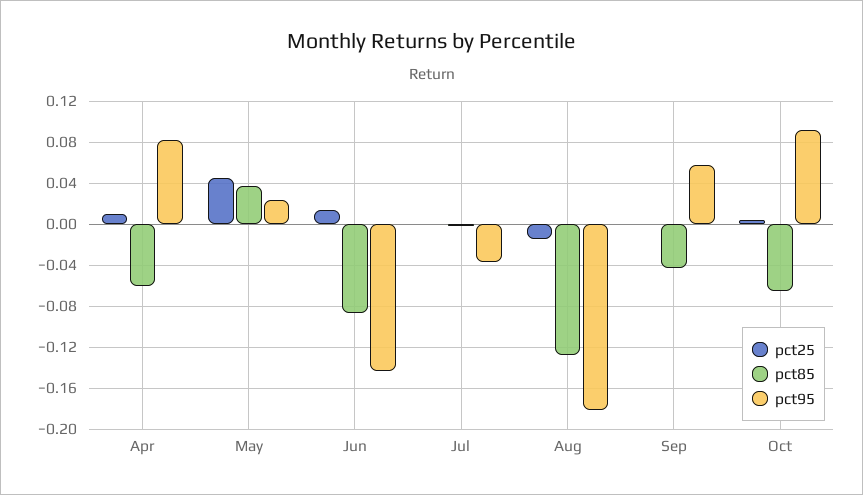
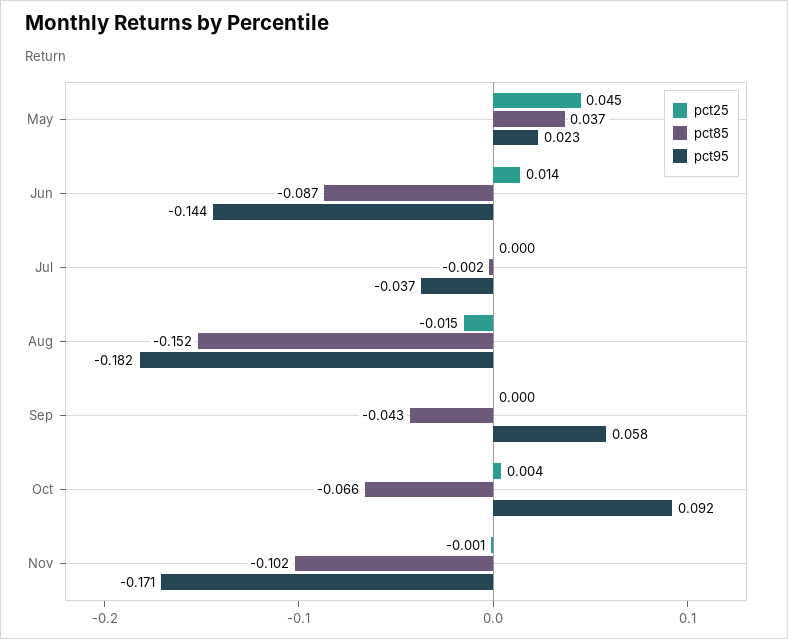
pct25, Apr: 0.01 -> none
pct85, Apr: -0.06 -> none
pct95, Apr: 0.08 -> none
pct85, Aug: -0.13 -> -0.152
pct25, Nov: none -> -0.001
pct85, Nov: none -> -0.102
pct95, Nov: none -> -0.171

